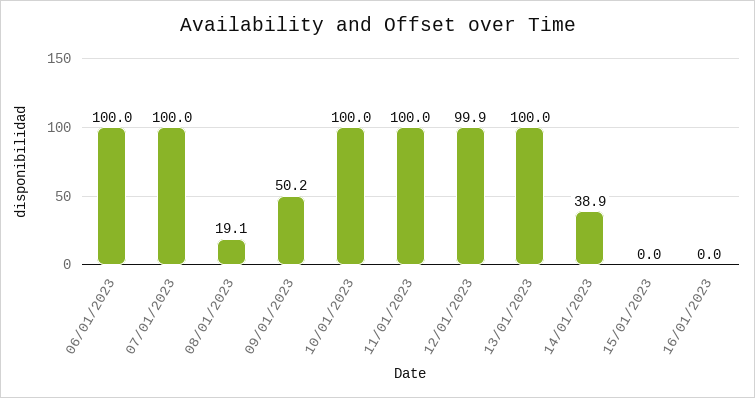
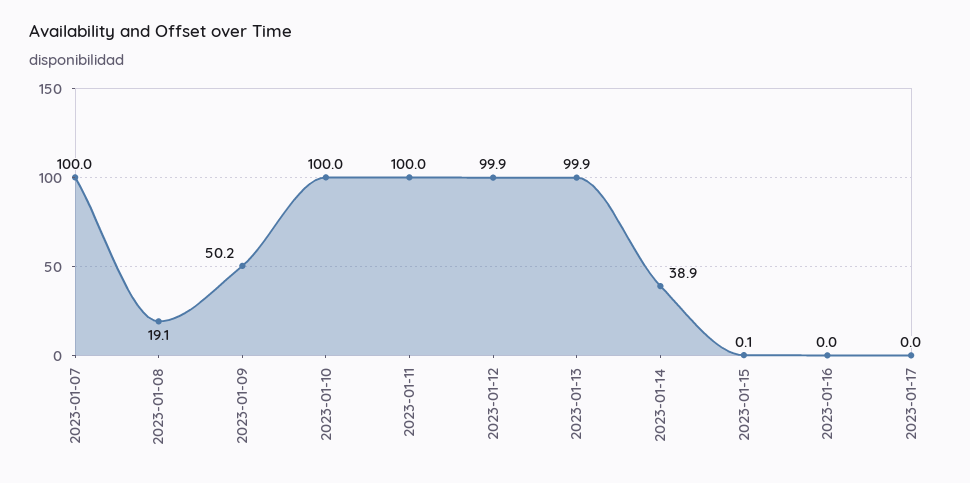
06/01/2023: 100 -> none
13/01/2023: 100 -> 99.9
15/01/2023: 0 -> 0.1
2023-01-17: none -> 0

